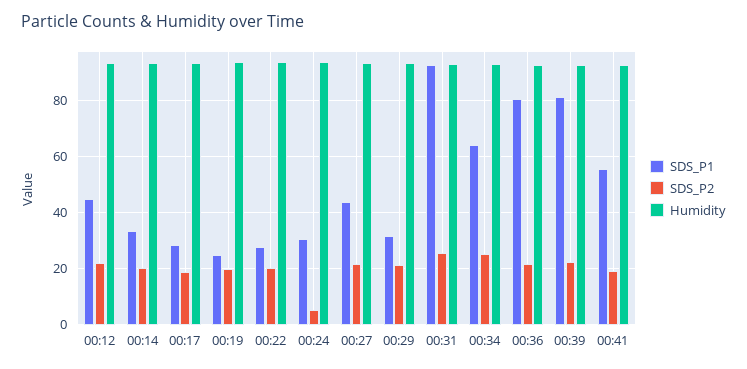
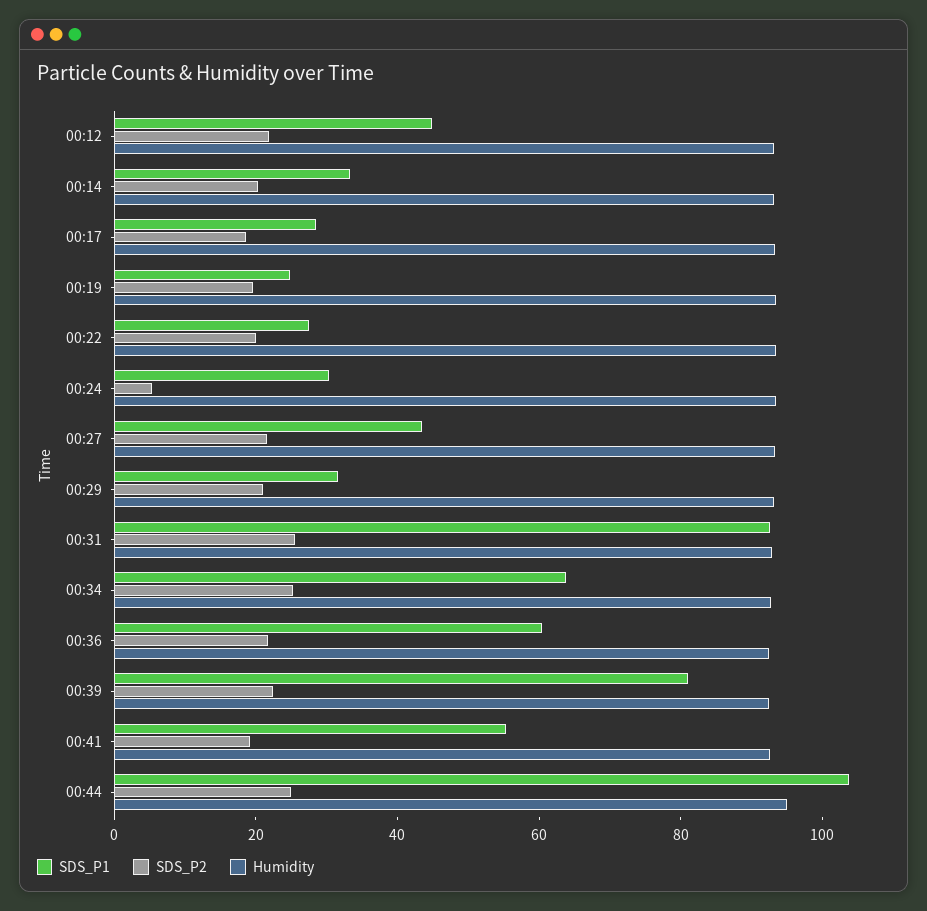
SDS_P1, 00:36: 80 -> 60
SDS_P1, 00:44: none -> 105
SDS_P2, 00:44: none -> 25
Humidity, 00:44: none -> 95

